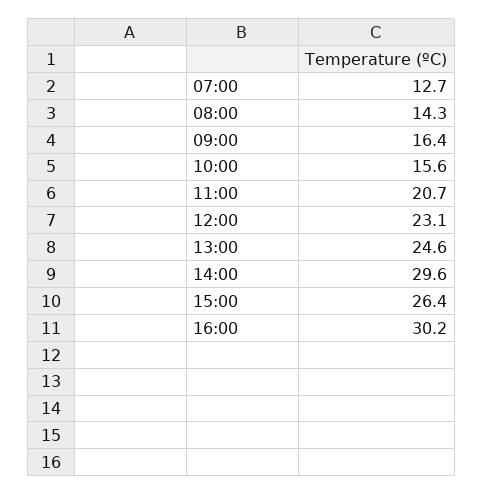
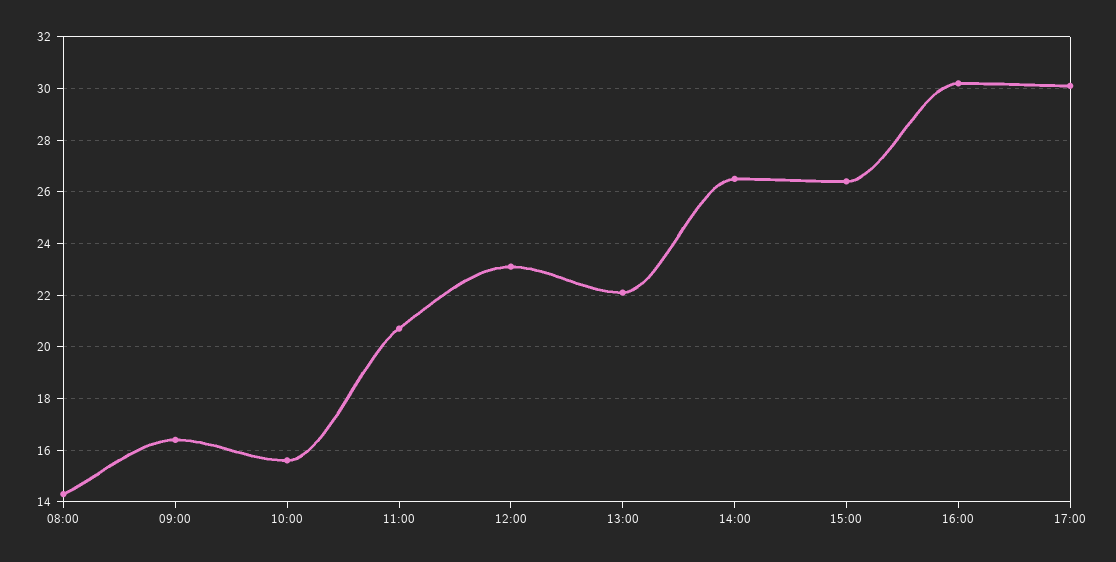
07:00: 12.7 -> none
13:00: 24.6 -> 22
14:00: 29.6 -> 26.5
17:00: none -> 30

